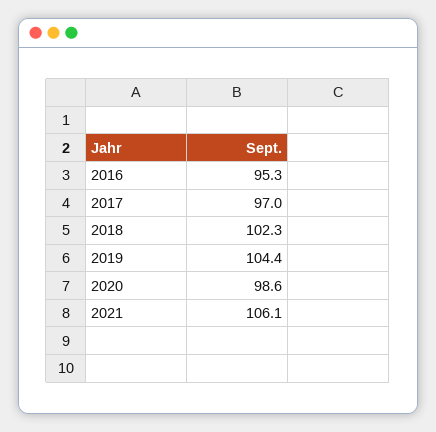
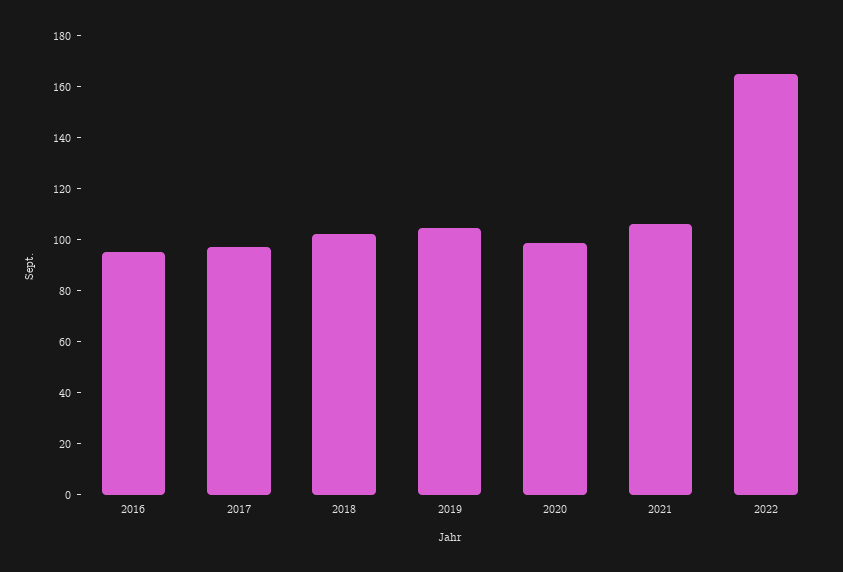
2022: none -> 165

